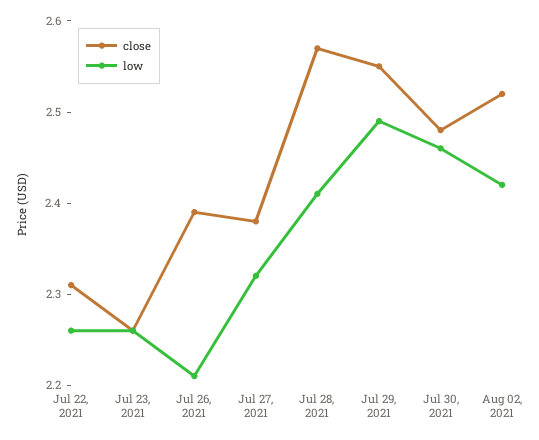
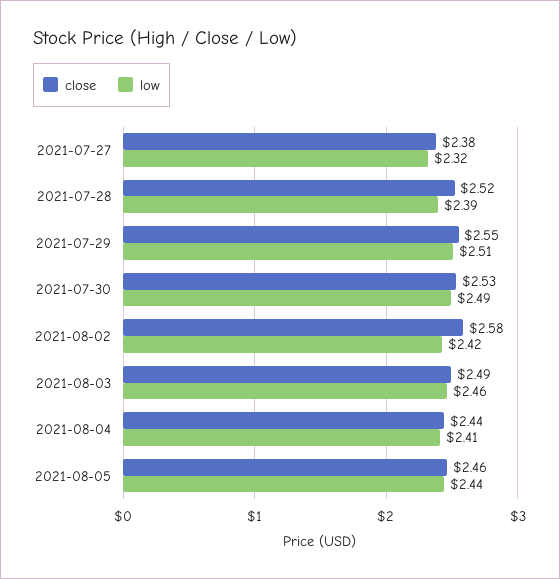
close, Jul 22, 2021: 2.31 -> none
low, Jul 22, 2021: 2.26 -> none
close, Jul 23, 2021: 2.26 -> none
low, Jul 23, 2021: 2.26 -> none
close, Jul 26, 2021: 2.39 -> none
low, Jul 26, 2021: 2.21 -> none
close, Jul 28, 2021: 2.57 -> 2.52
low, Jul 28, 2021: 2.41 -> 2.39
low, Jul 29, 2021: 2.49 -> 2.51
close, Jul 30, 2021: 2.48 -> 2.53
low, Jul 30, 2021: 2.46 -> 2.49
close, Aug 02, 2021: 2.52 -> 2.58
close, 2021-08-03: none -> 2.49
low, 2021-08-03: none -> 2.46
close, 2021-08-04: none -> 2.44
low, 2021-08-04: none -> 2.41
close, 2021-08-05: none -> 2.46
low, 2021-08-05: none -> 2.44

